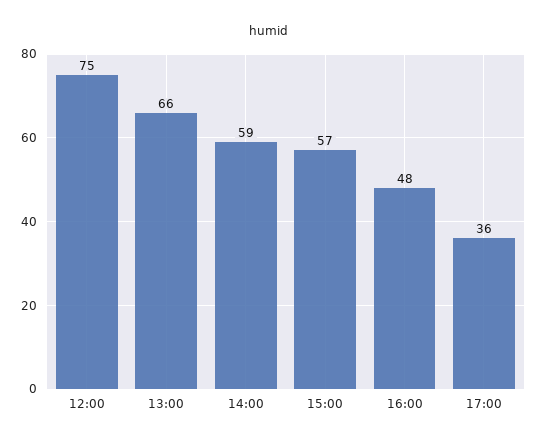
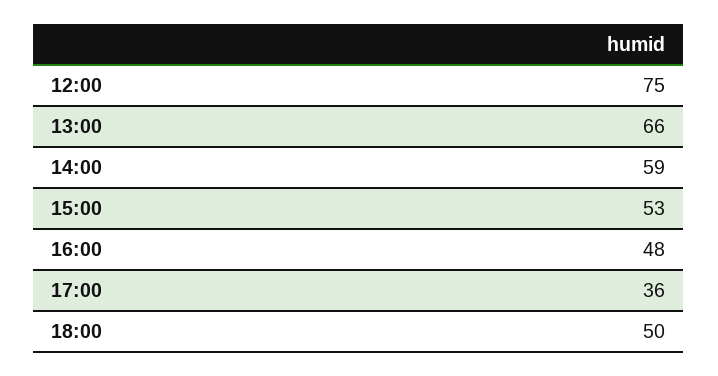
15:00: 57 -> 53
18:00: none -> 50

